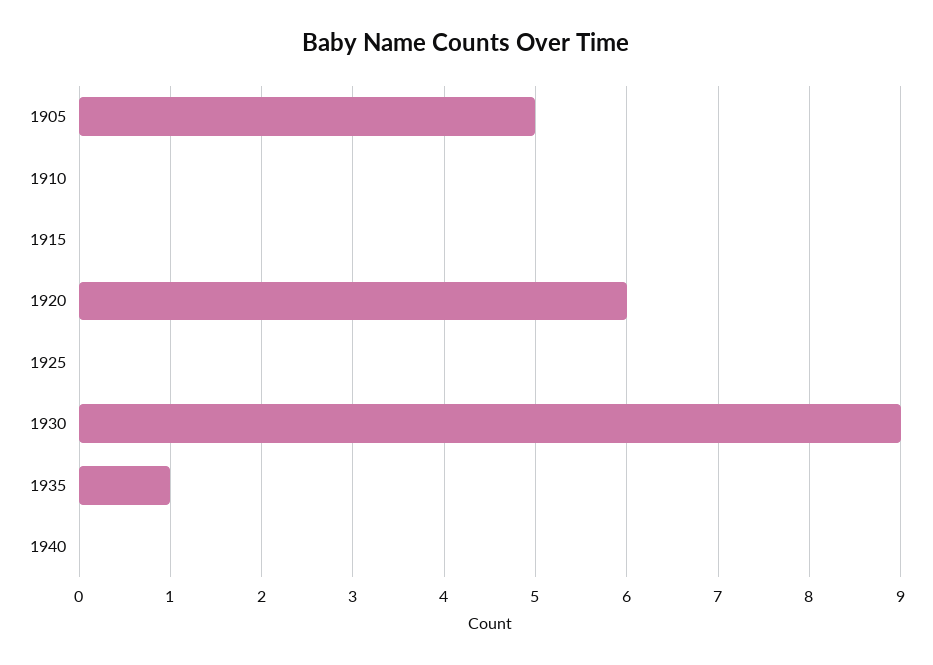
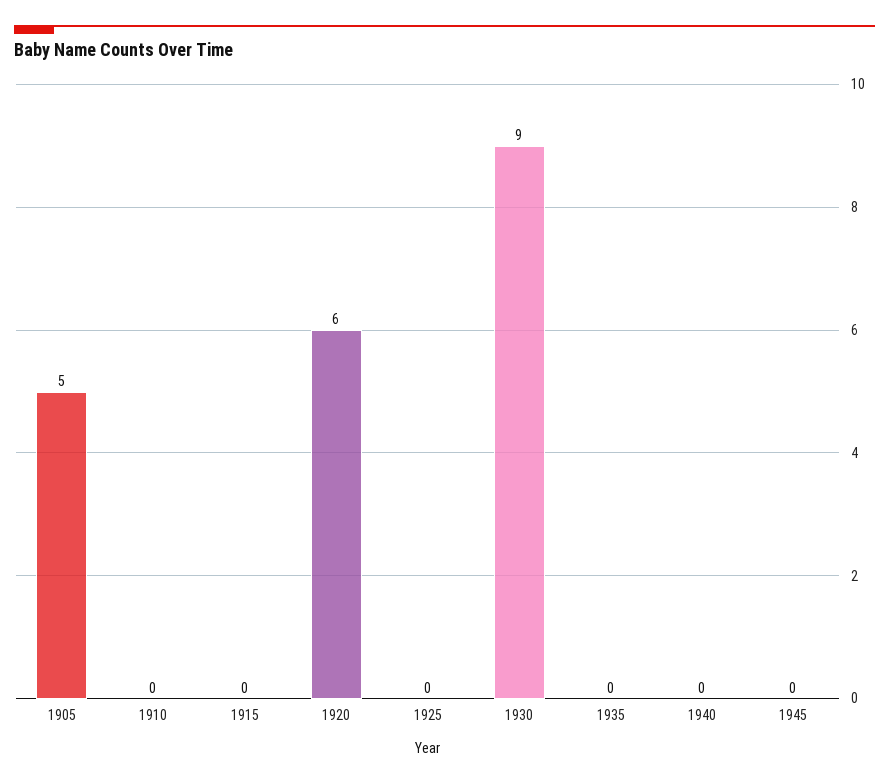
1935: 1 -> 0
1945: none -> 0

